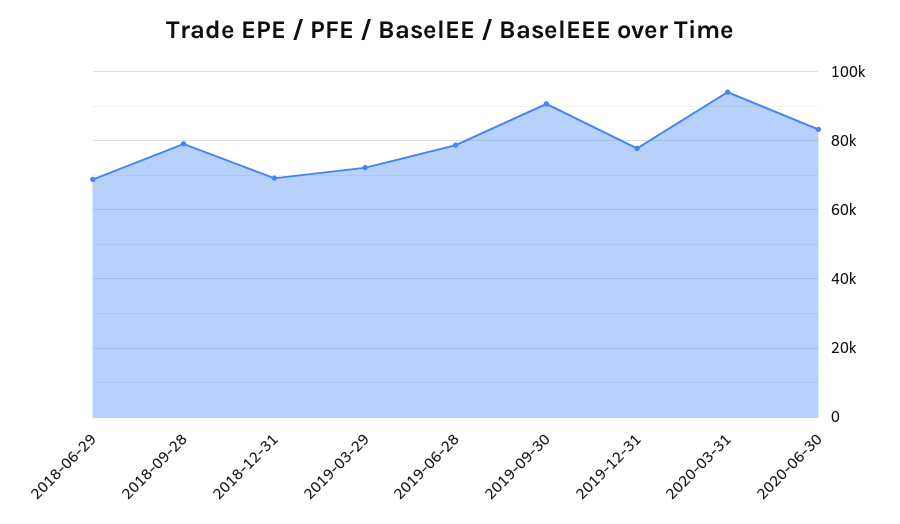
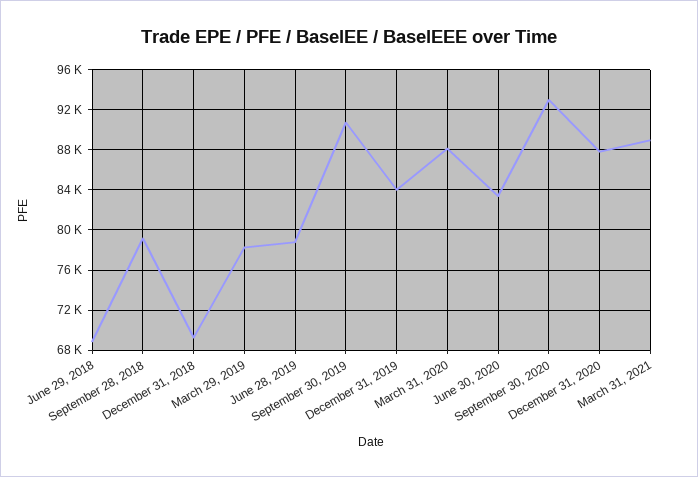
2019-03-29: 72000 -> 78000
2019-12-31: 78000 -> 84000
2020-03-31: 94000 -> 88000
September 30, 2020: none -> 93000
December 31, 2020: none -> 88000
March 31, 2021: none -> 89000

